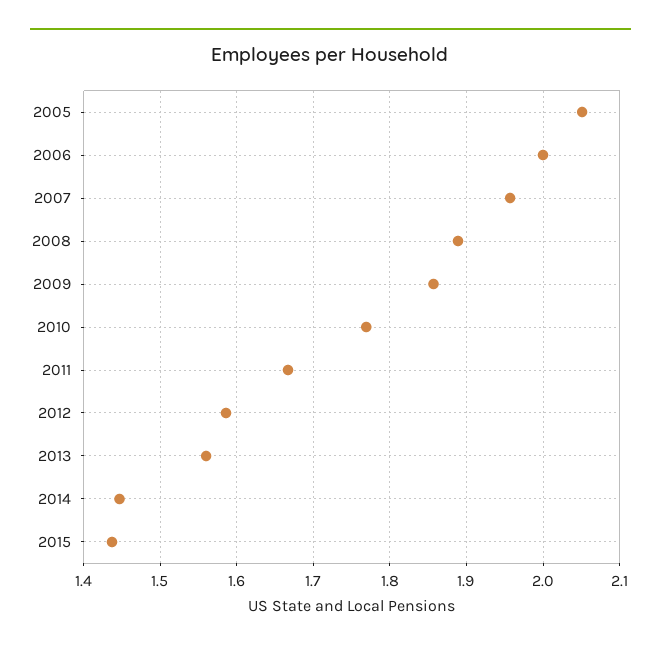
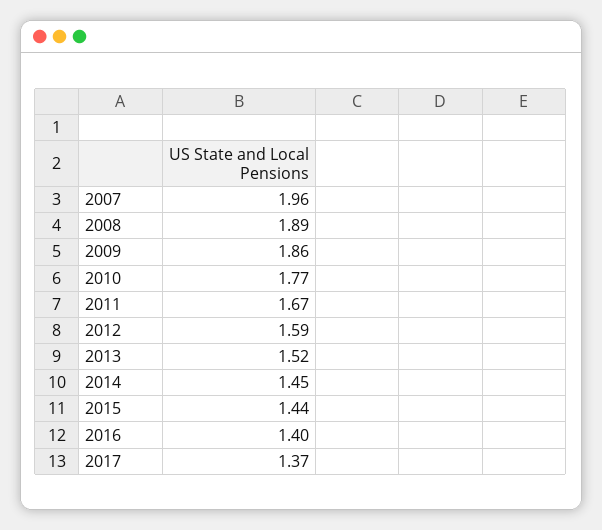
2005: 2.05 -> none
2006: 2 -> none
2013: 1.56 -> 1.52
2016: none -> 1.4
2017: none -> 1.37

